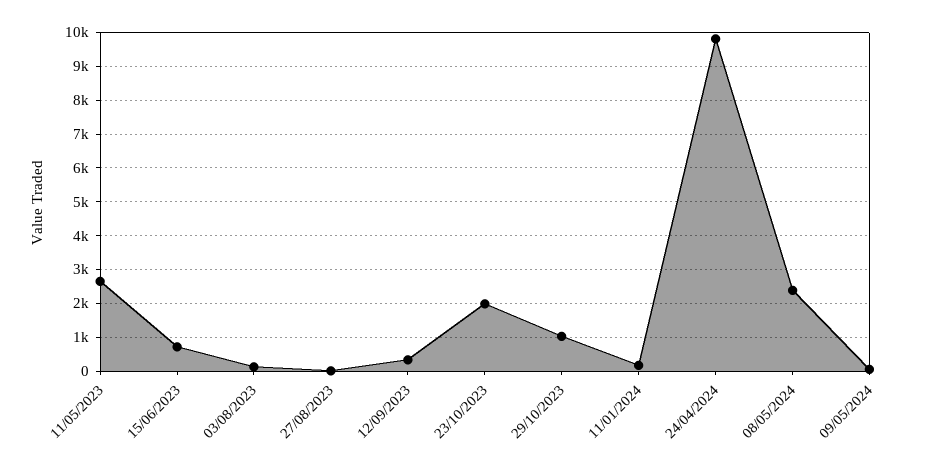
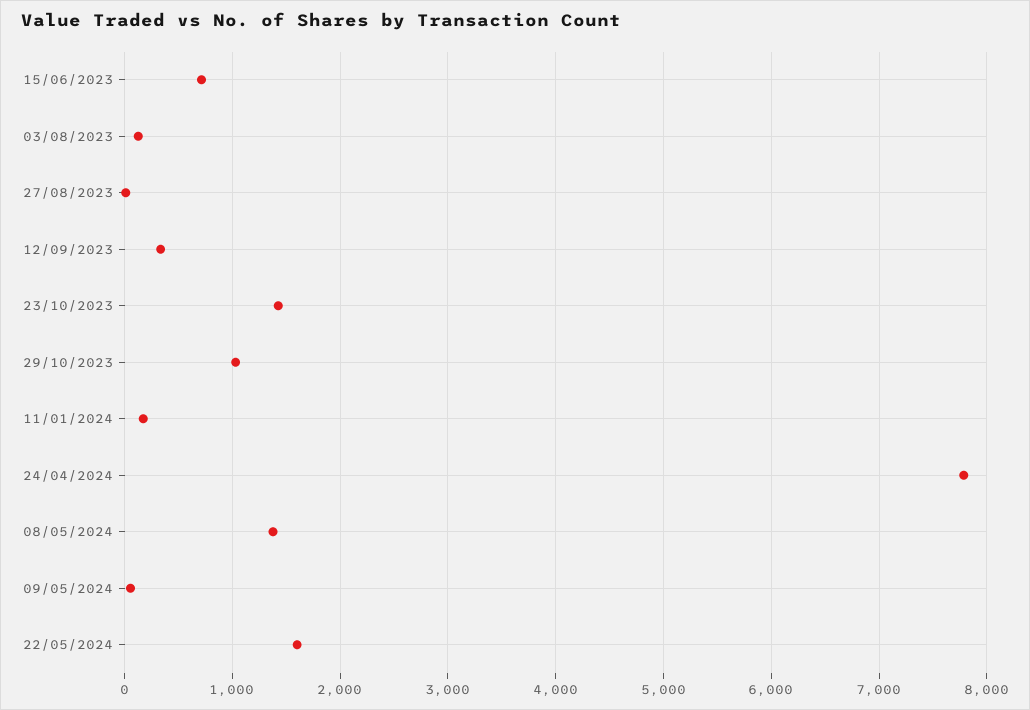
11/05/2023: 2600 -> none
23/10/2023: 2000 -> 1400
24/04/2024: 9800 -> 7800
08/05/2024: 2400 -> 1400
22/05/2024: none -> 1600

